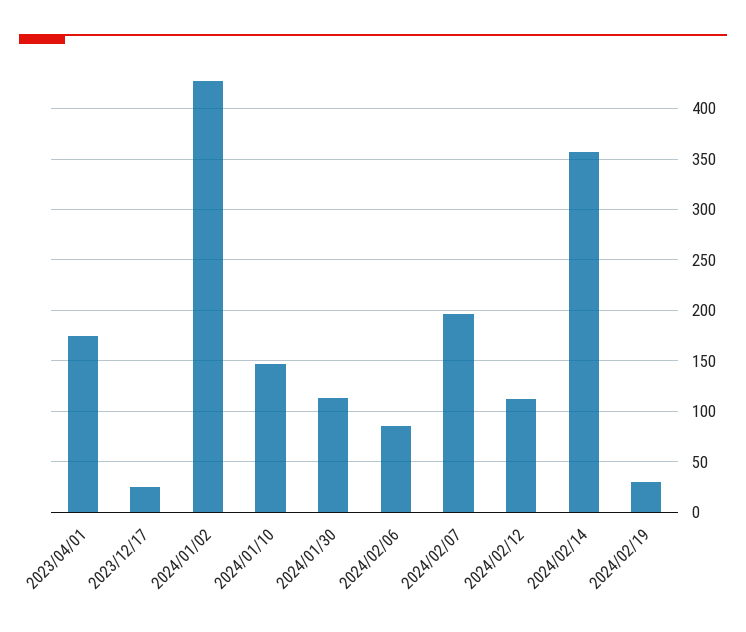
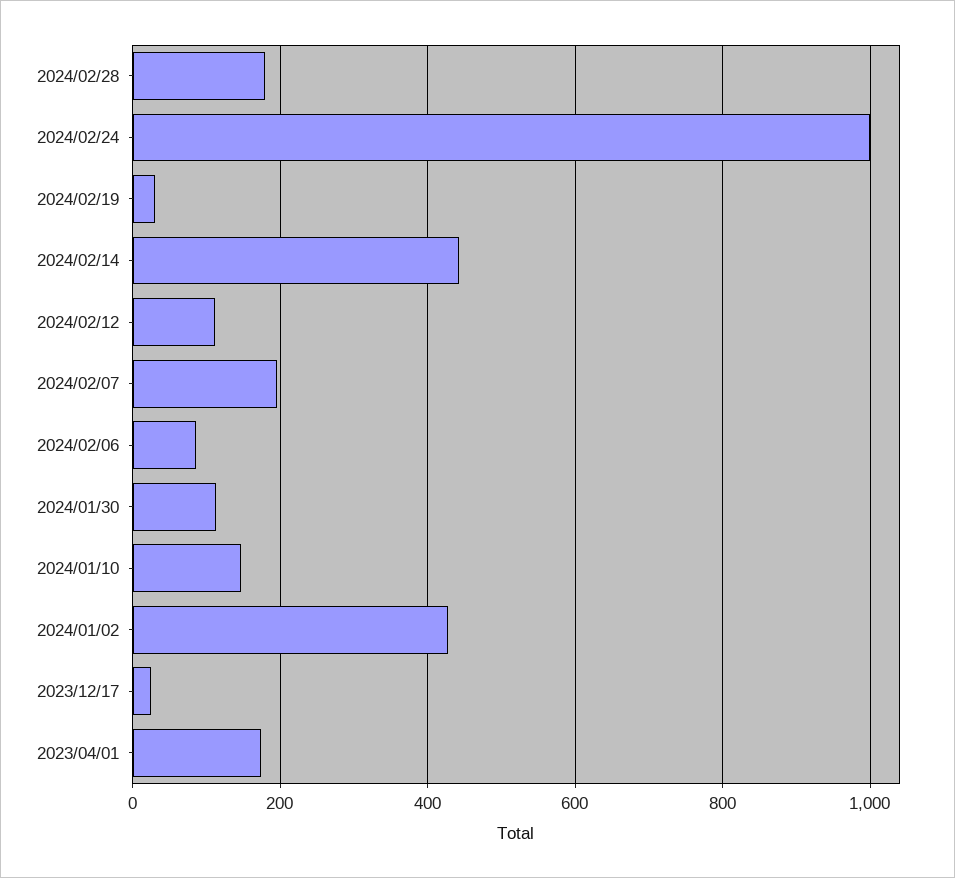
2024/02/14: 360 -> 440
2024/02/28: none -> 180
2024/02/24: none -> 1000

